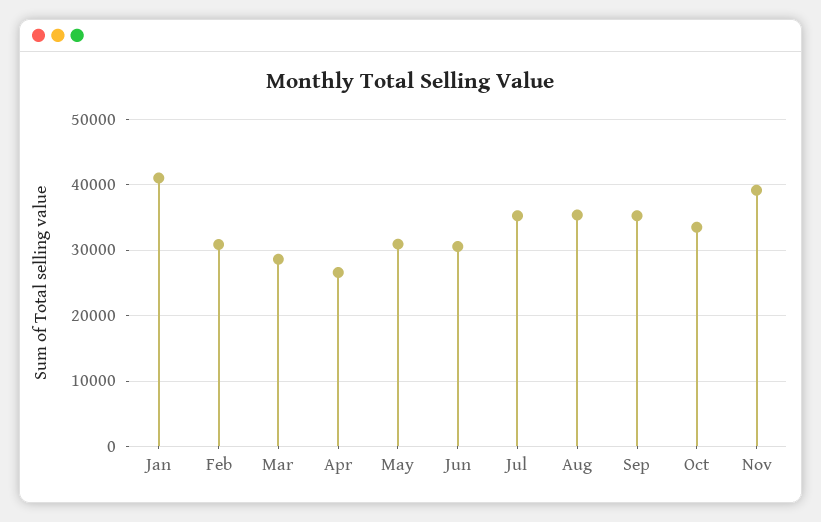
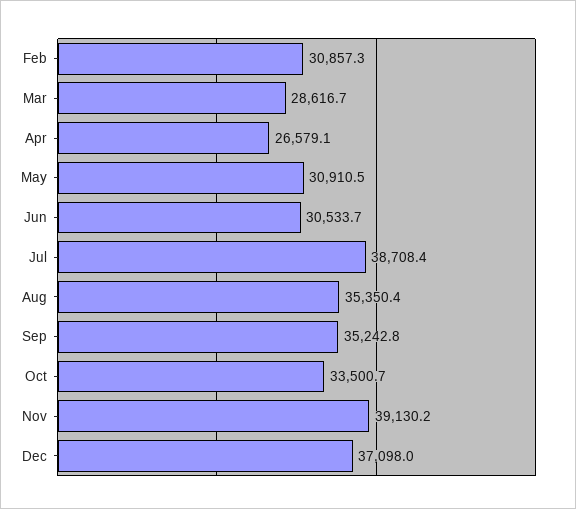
Jan: 41000 -> none
Jul: 35000 -> 38708.4
Dec: none -> 37098

